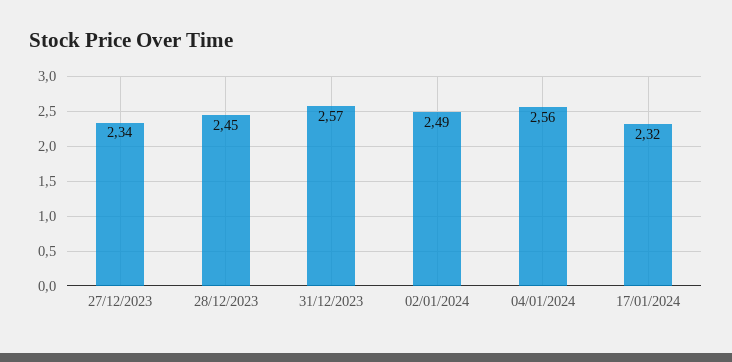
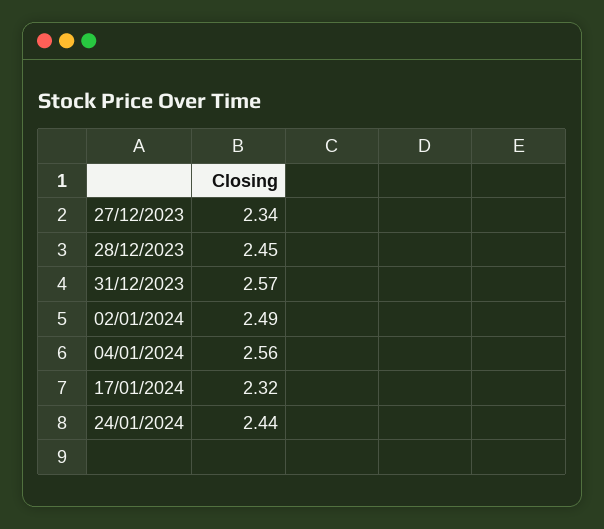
24/01/2024: none -> 2.44

